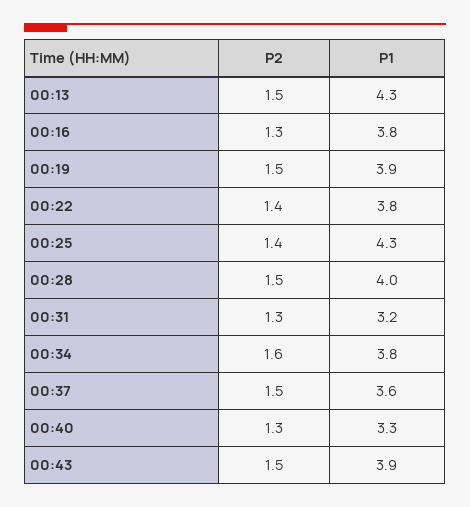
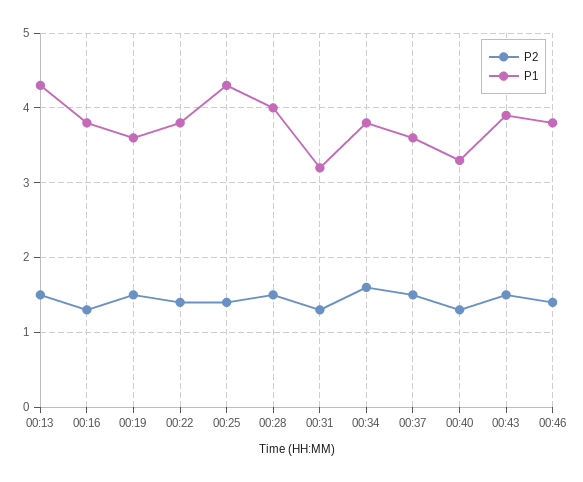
P1, 00:19: 3.9 -> 3.6
P2, 00:46: none -> 1.4
P1, 00:46: none -> 3.8

